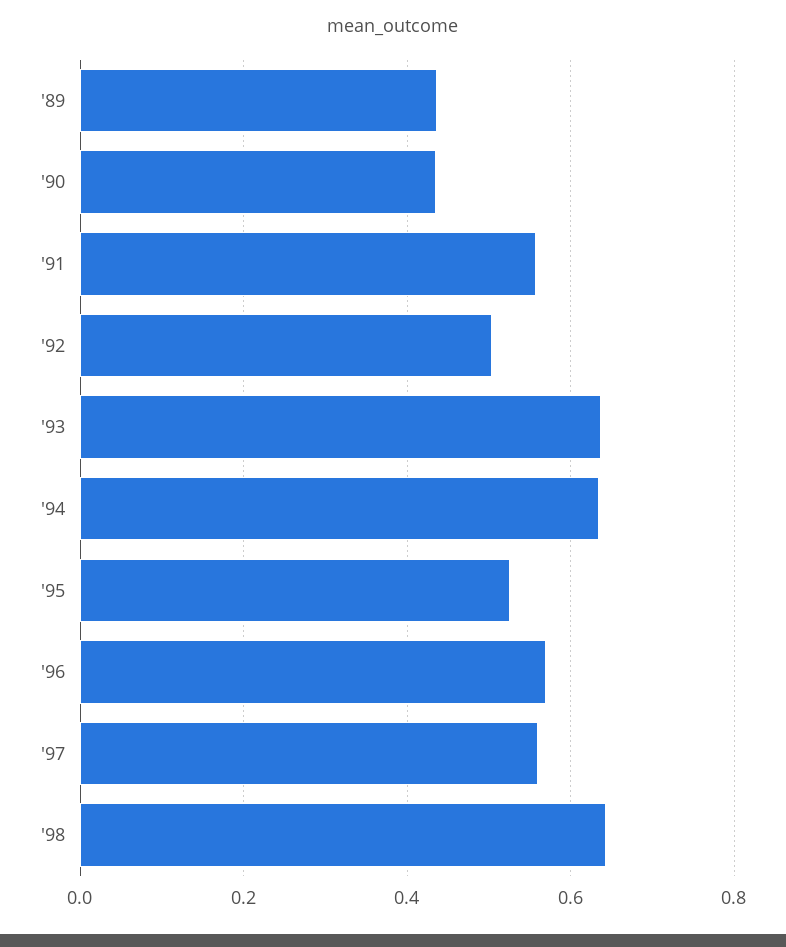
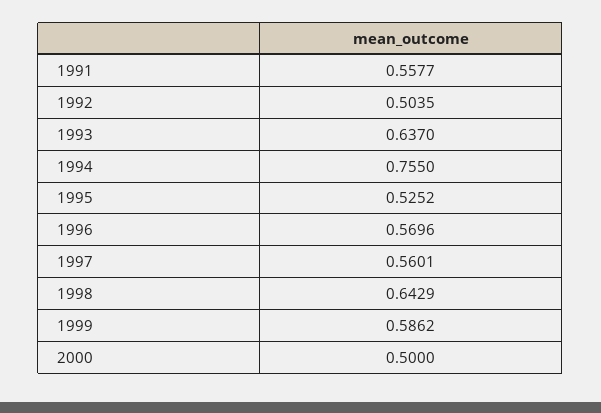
'89: 0.44 -> none
'90: 0.44 -> none
'94: 0.64 -> 0.755
1999: none -> 0.5862
2000: none -> 0.5

